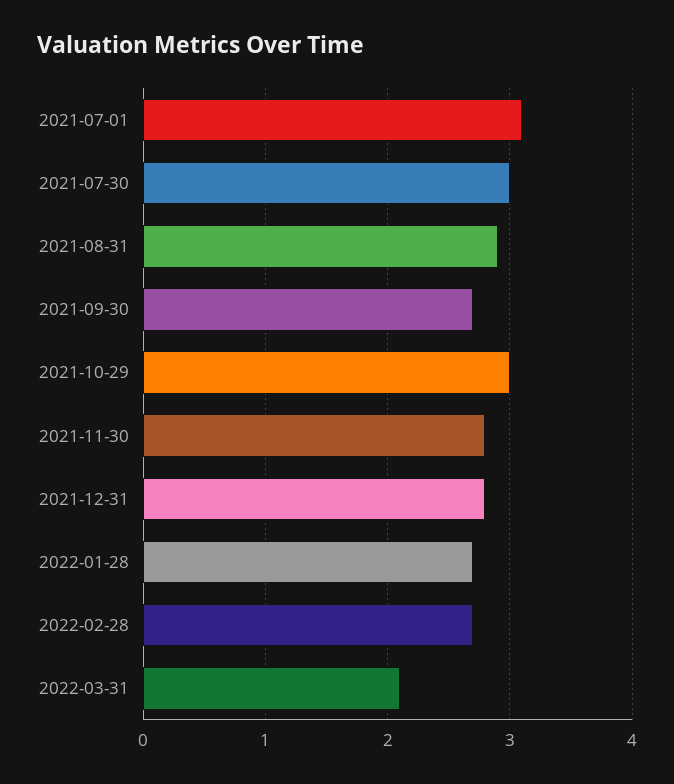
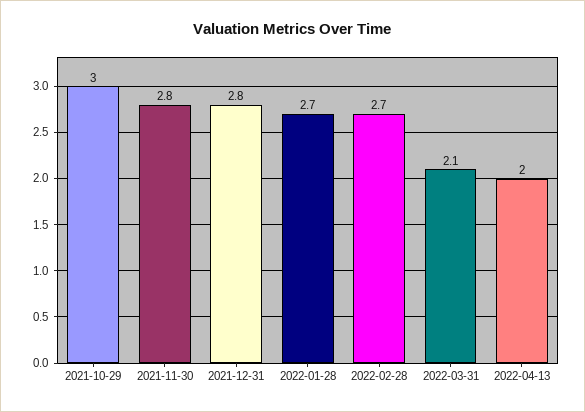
2021-07-01: 3.1 -> none
2021-07-30: 3 -> none
2021-08-31: 2.9 -> none
2021-09-30: 2.7 -> none
2022-04-13: none -> 2

